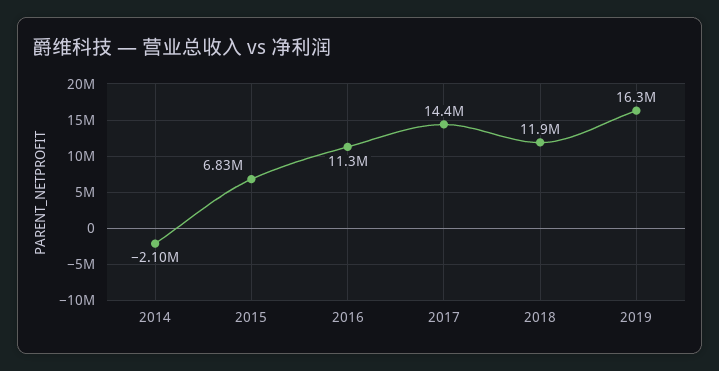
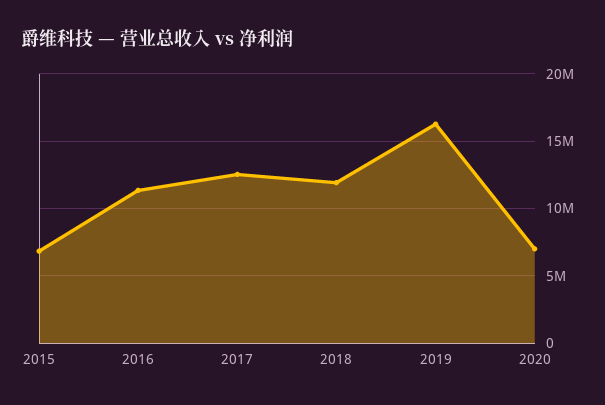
2014: -2100000 -> none
2017: 14400000 -> 12500000
2020: none -> 7000000

